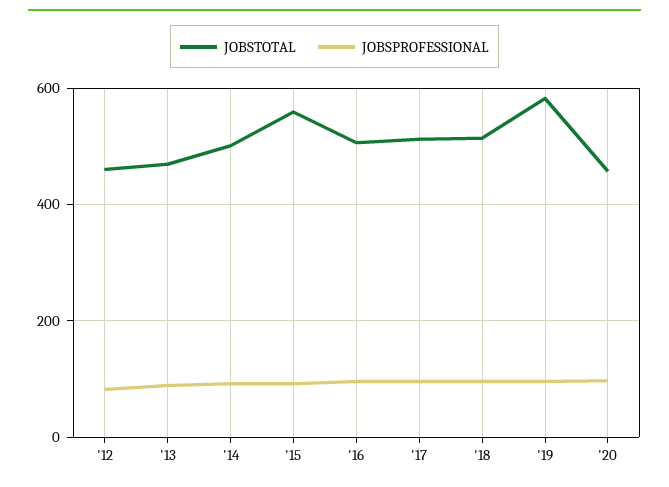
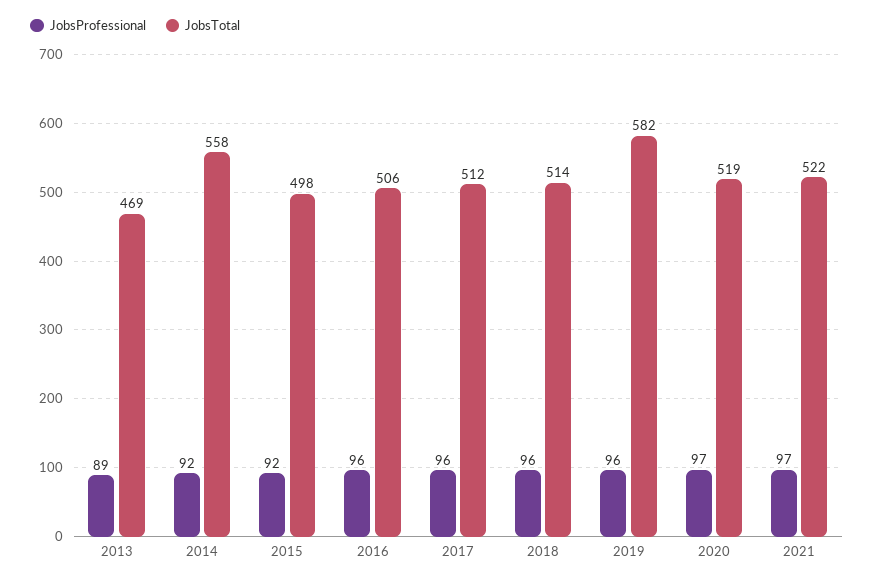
JOBSTOTAL, '12: 460 -> none
JOBSPROFESSIONAL, '12: 80 -> none
JOBSTOTAL, '14: 500 -> 558
JOBSTOTAL, '15: 560 -> 498
JOBSTOTAL, '20: 460 -> 519
JOBSPROFESSIONAL, 2021: none -> 97
JOBSTOTAL, 2021: none -> 522

